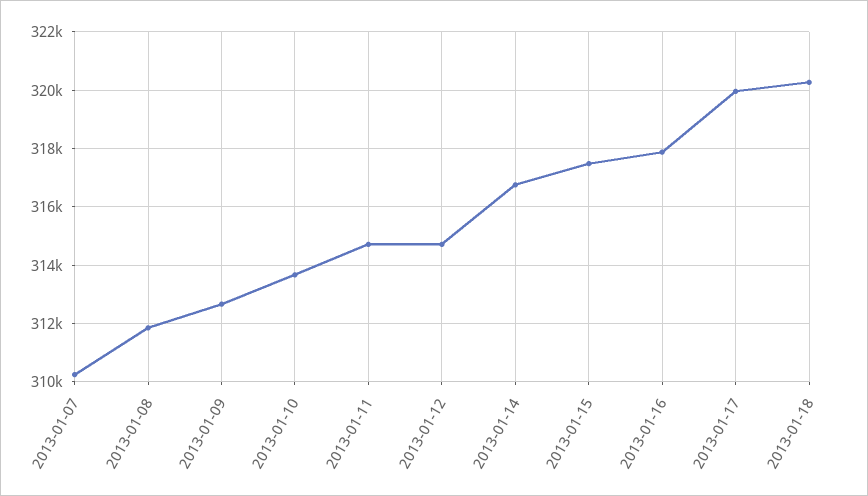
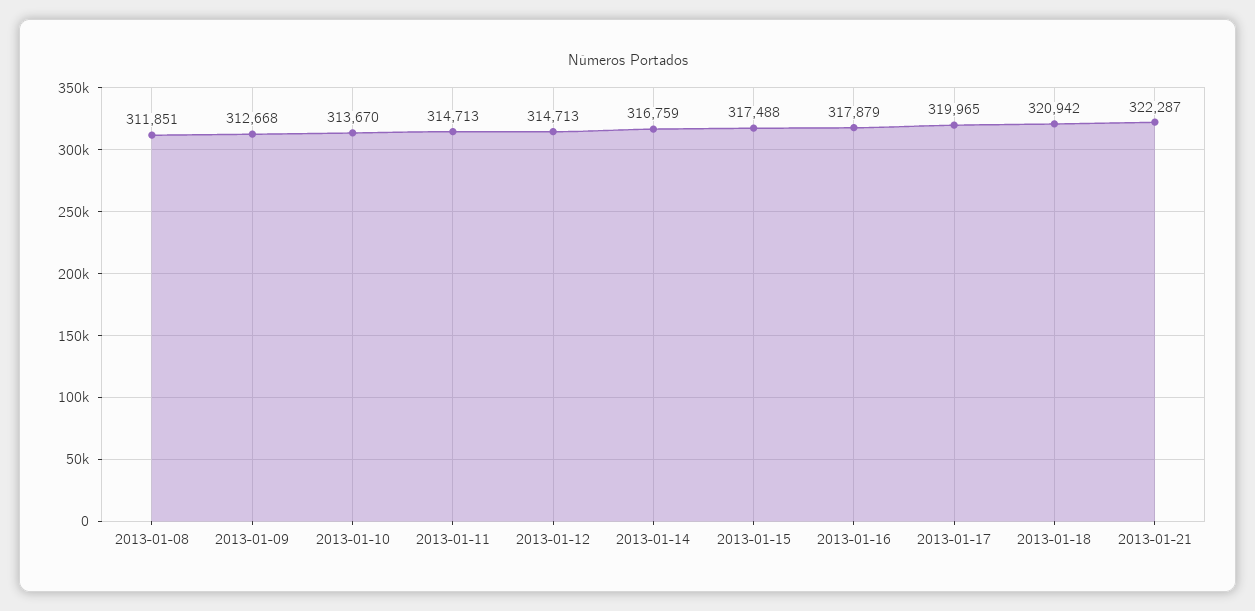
2013-01-07: 310250 -> none
2013-01-18: 320250 -> 320942
2013-01-21: none -> 322287

